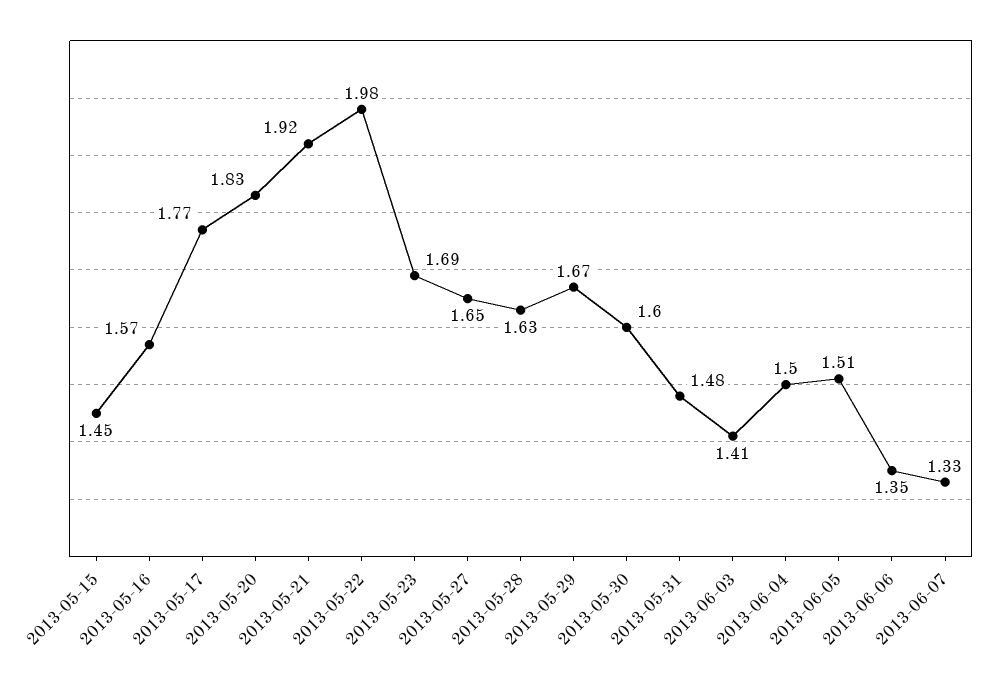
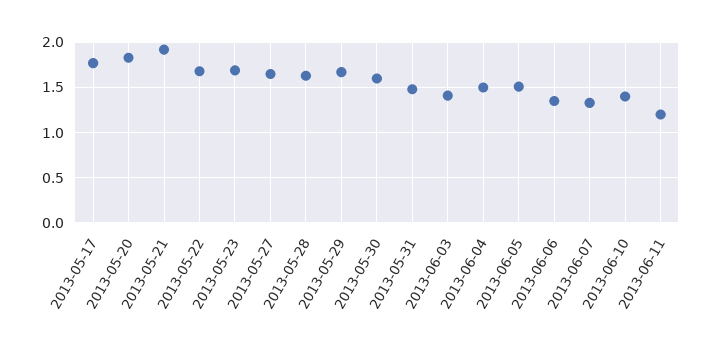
2013-05-15: 1.45 -> none
2013-05-16: 1.57 -> none
2013-05-22: 1.98 -> 1.7
2013-06-10: none -> 1.4
2013-06-11: none -> 1.2

